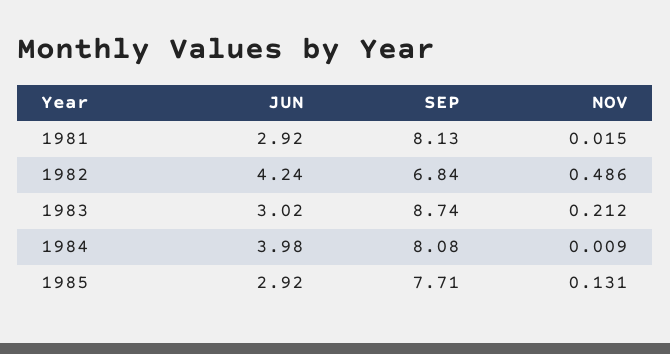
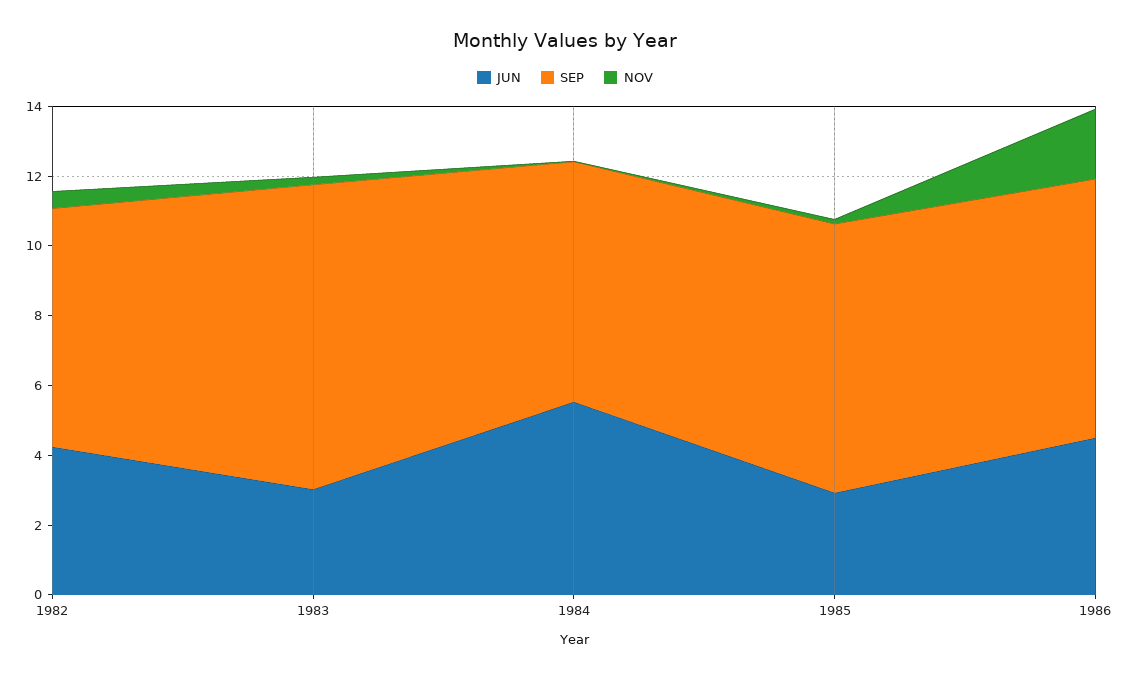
JUN, 1981: 2.92 -> none
SEP, 1981: 8.13 -> none
NOV, 1981: 0.015 -> none
JUN, 1984: 3.98 -> 5.5
SEP, 1984: 8.08 -> 7
JUN, 1986: none -> 4.5
SEP, 1986: none -> 7.5
NOV, 1986: none -> 2

